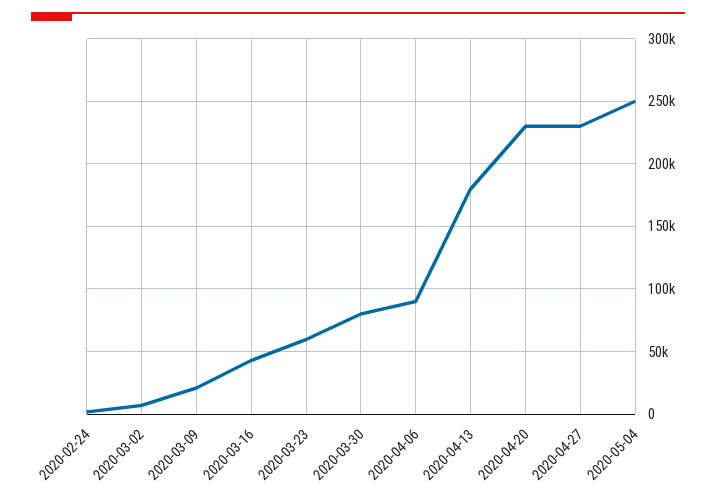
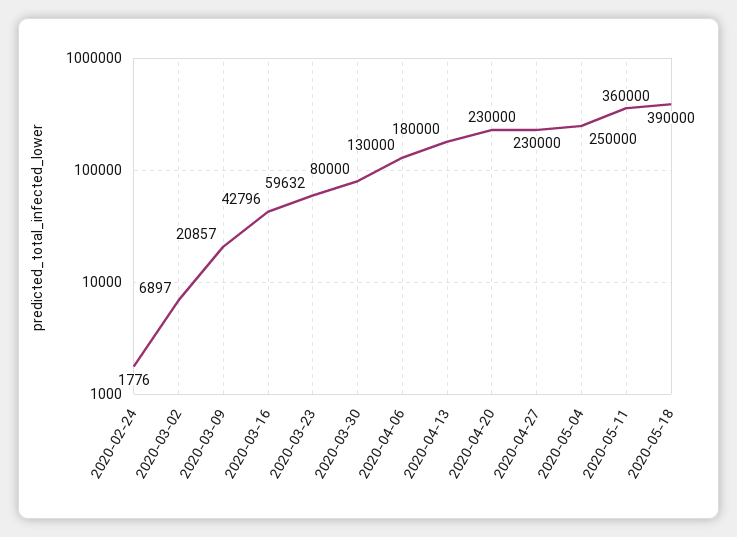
2020-04-06: 90000 -> 130000
2020-05-11: none -> 360000
2020-05-18: none -> 390000

